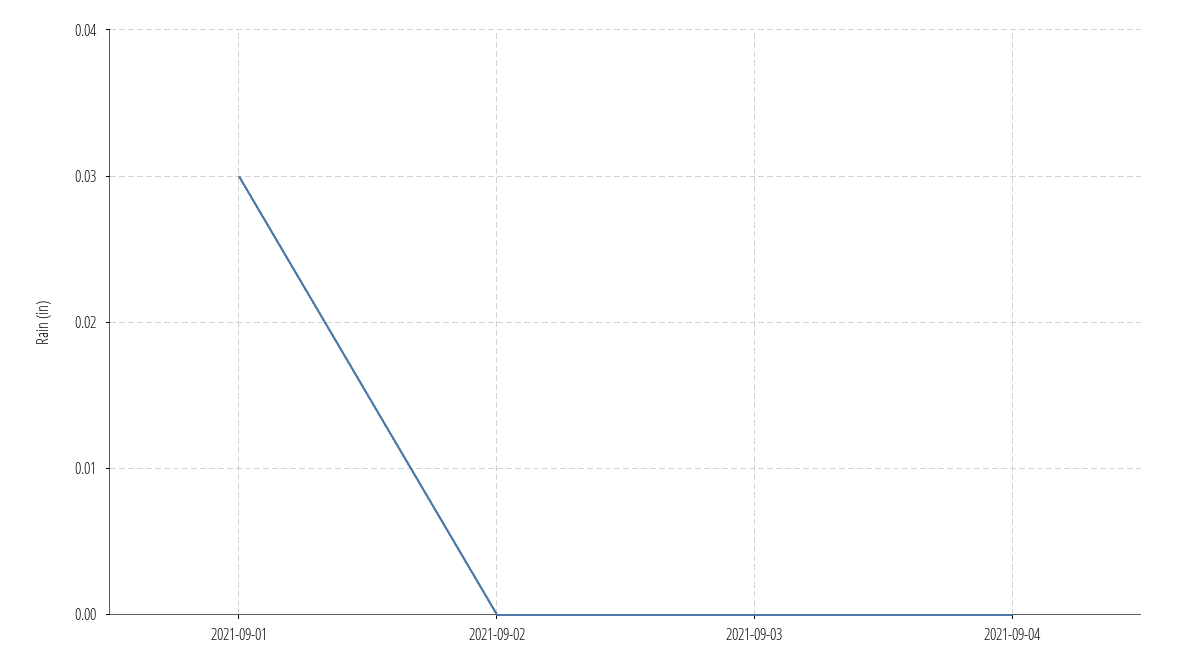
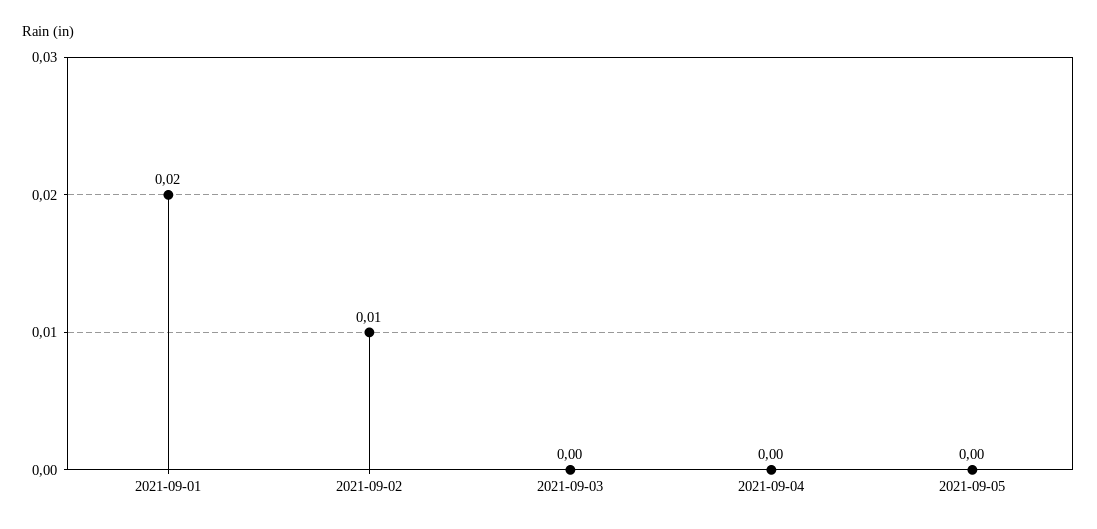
2021-09-01: 0.03 -> 0.02
2021-09-02: 0 -> 0.01
2021-09-05: none -> 0

